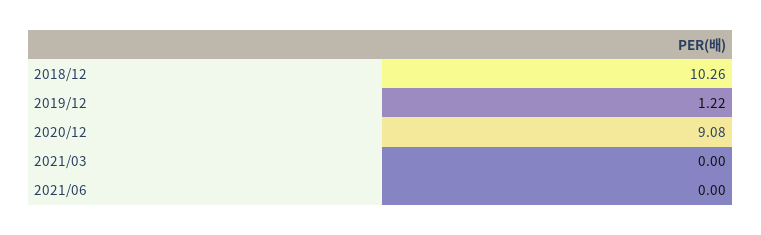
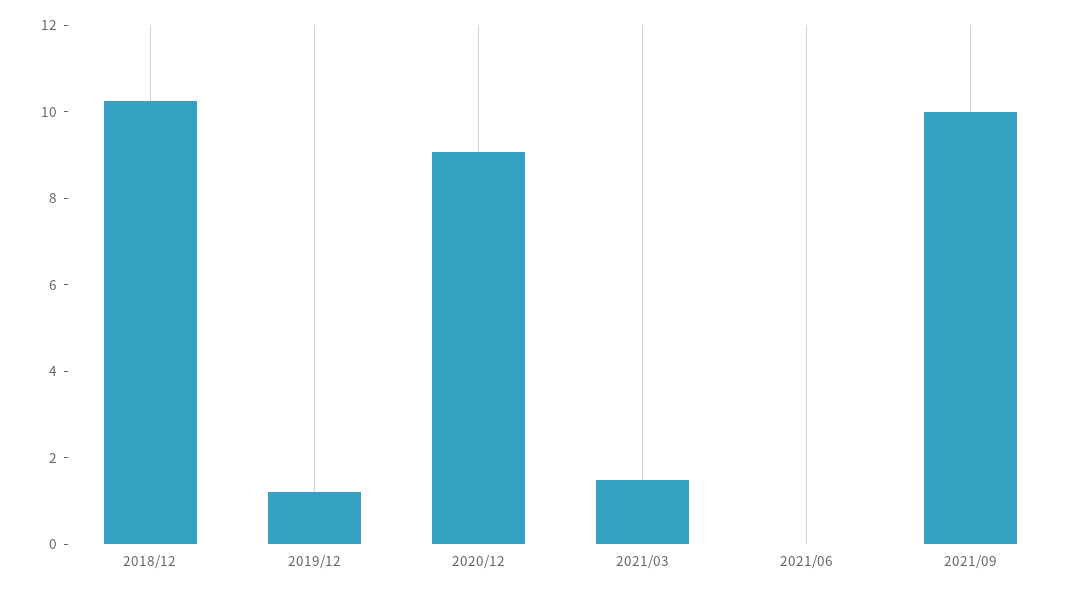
2021/03: 0 -> 1.5
2021/09: none -> 10

